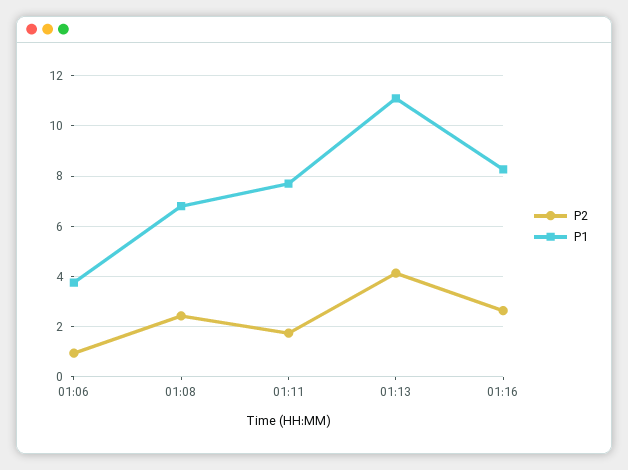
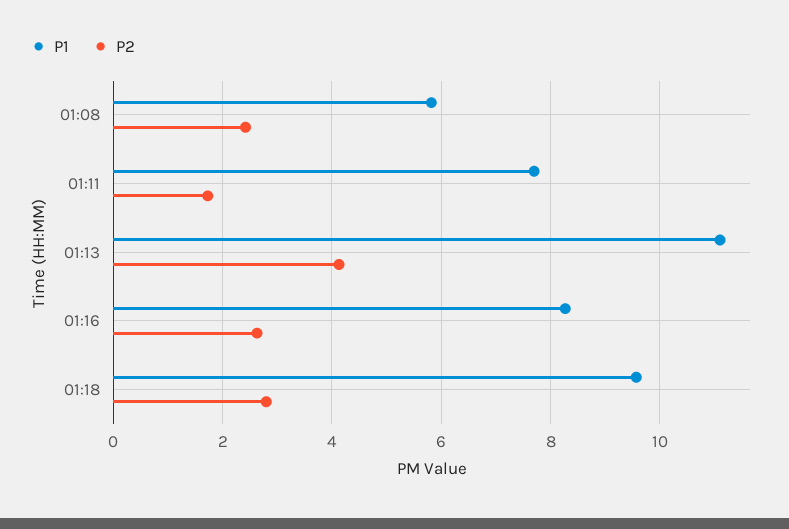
P2, 01:06: 1 -> none
P1, 01:06: 3.75 -> none
P1, 01:08: 6.75 -> 5.8
P1, 01:18: none -> 9.6
P2, 01:18: none -> 2.8

